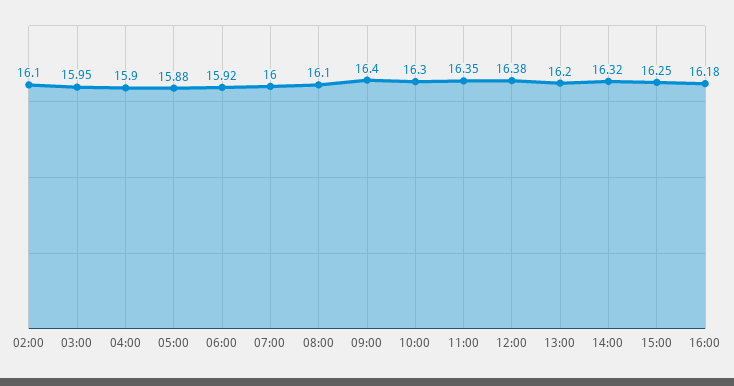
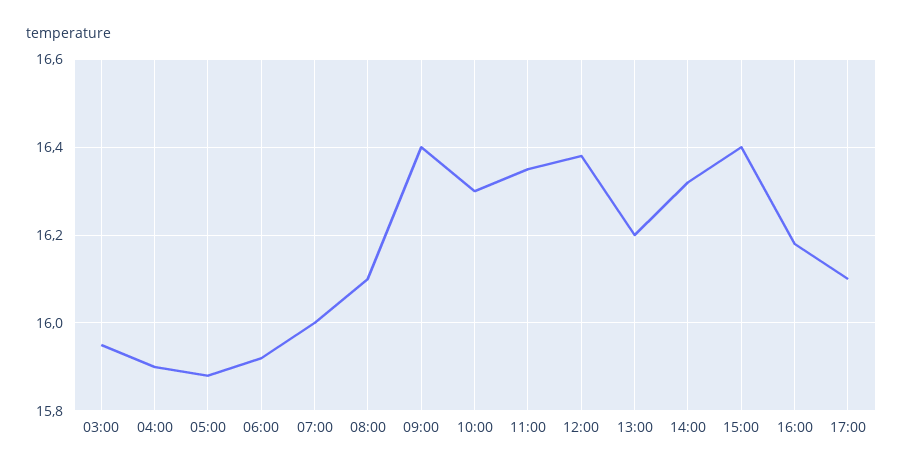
02:00: 16.1 -> none
15:00: 16.25 -> 16.4
17:00: none -> 16.1

